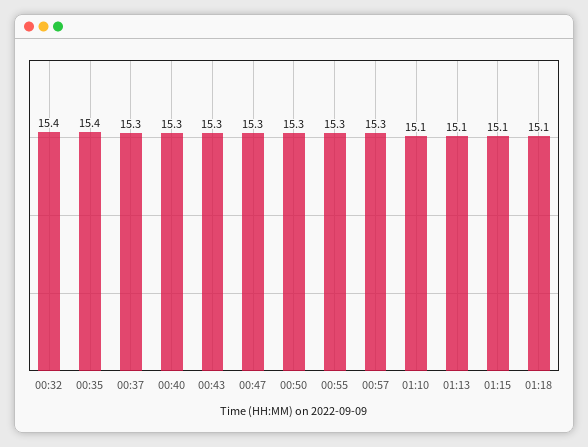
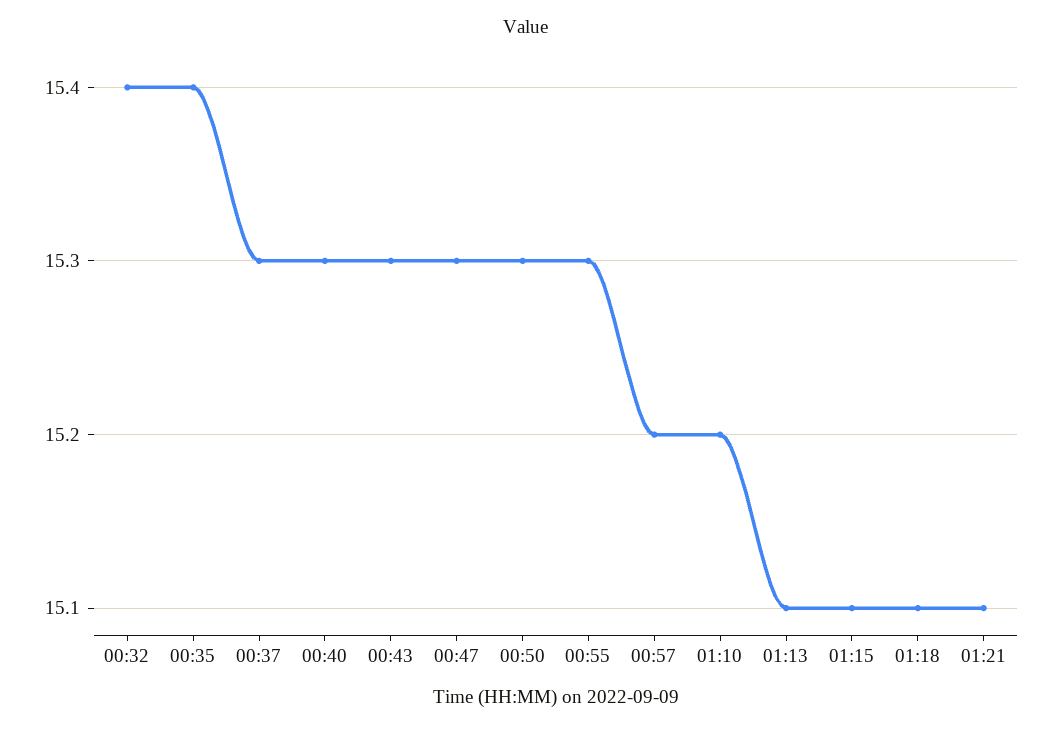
00:57: 15.3 -> 15.2
01:10: 15.1 -> 15.2
01:21: none -> 15.1

